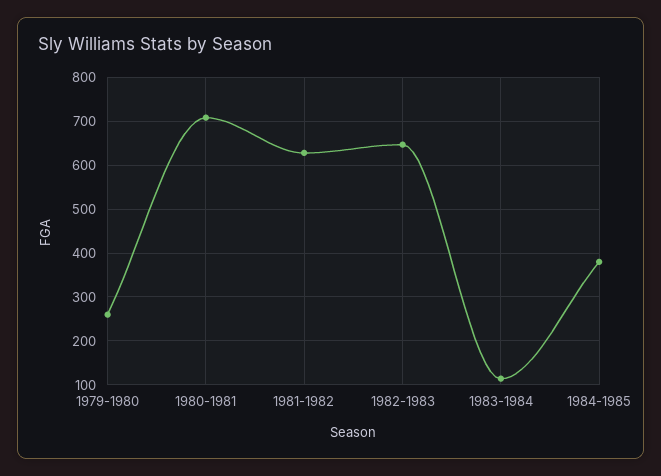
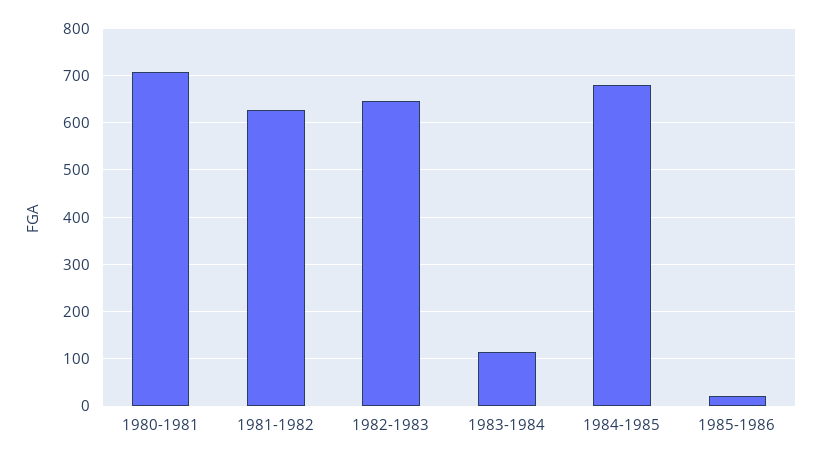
1979-1980: 260 -> none
1984-1985: 380 -> 680
1985-1986: none -> 20

